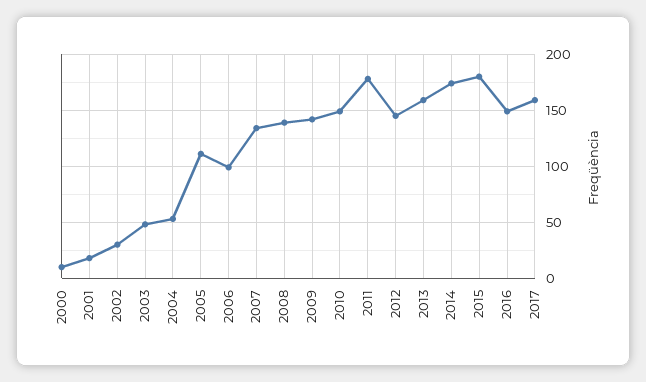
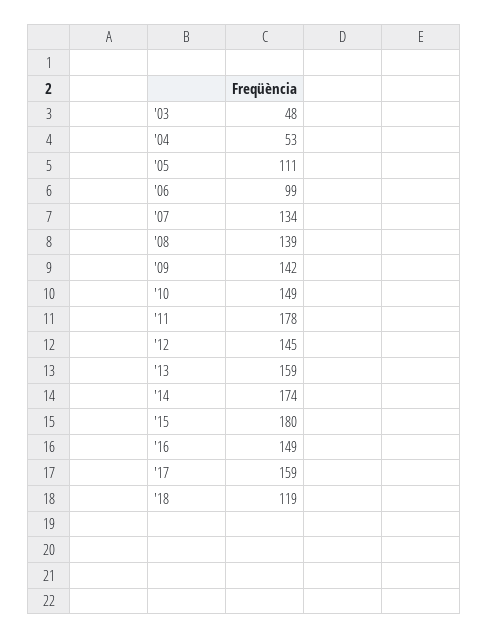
2000: 10 -> none
2001: 20 -> none
2002: 30 -> none
'18: none -> 119

